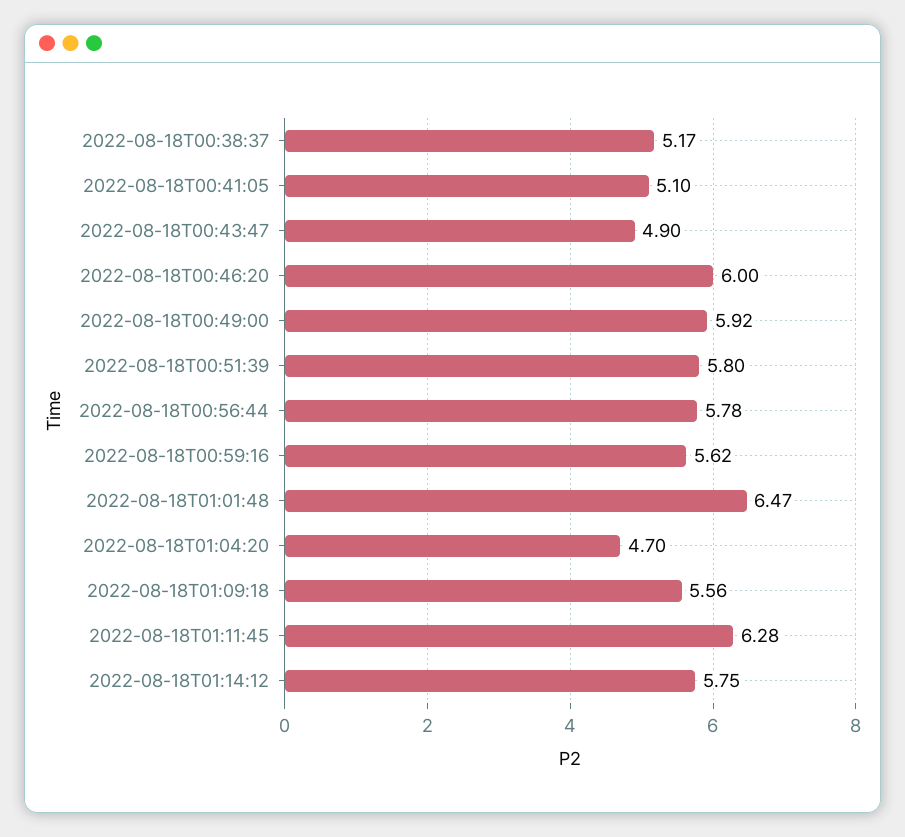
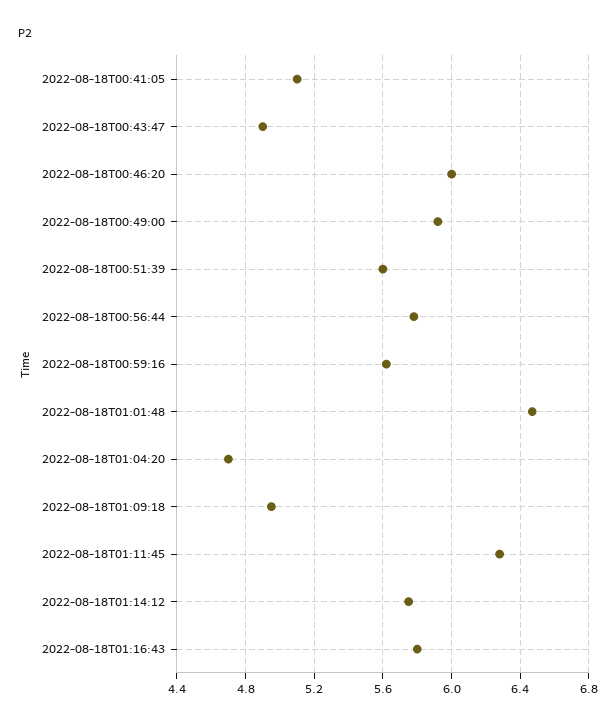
2022-08-18T00:38:37: 5.17 -> none
2022-08-18T00:51:39: 5.8 -> 5.6
2022-08-18T01:09:18: 5.56 -> 4.95
2022-08-18T01:16:43: none -> 5.8

